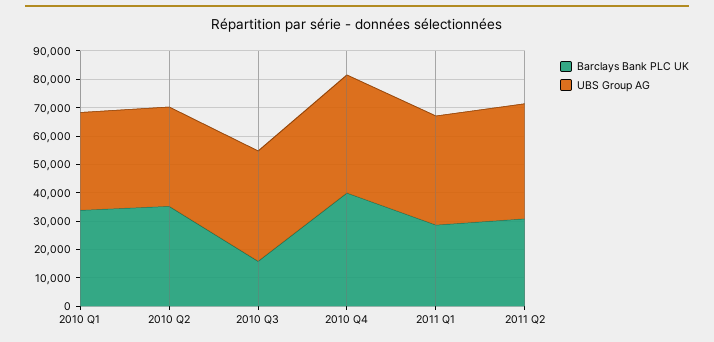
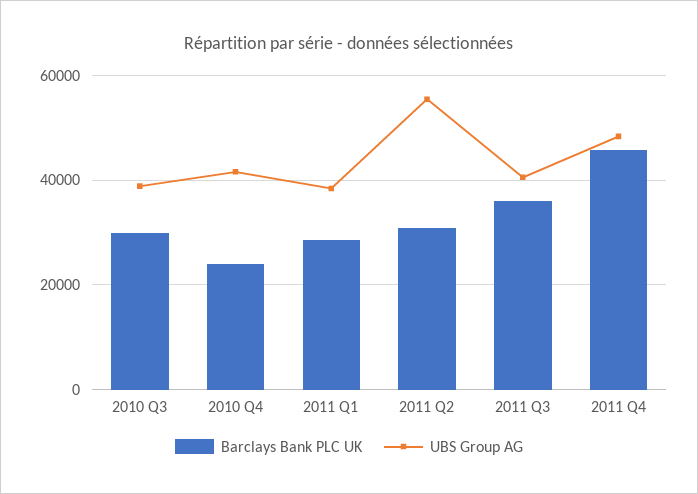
Barclays Bank PLC UK, 2010 Q1: 35000 -> none
UBS Group AG, 2010 Q1: 35000 -> none
Barclays Bank PLC UK, 2010 Q2: 35000 -> none
UBS Group AG, 2010 Q2: 35000 -> none
Barclays Bank PLC UK, 2010 Q3: 15000 -> 30000
Barclays Bank PLC UK, 2010 Q4: 40000 -> 24000
UBS Group AG, 2011 Q2: 40000 -> 56000
Barclays Bank PLC UK, 2011 Q3: none -> 36000
UBS Group AG, 2011 Q3: none -> 40000
Barclays Bank PLC UK, 2011 Q4: none -> 46000
UBS Group AG, 2011 Q4: none -> 48000

